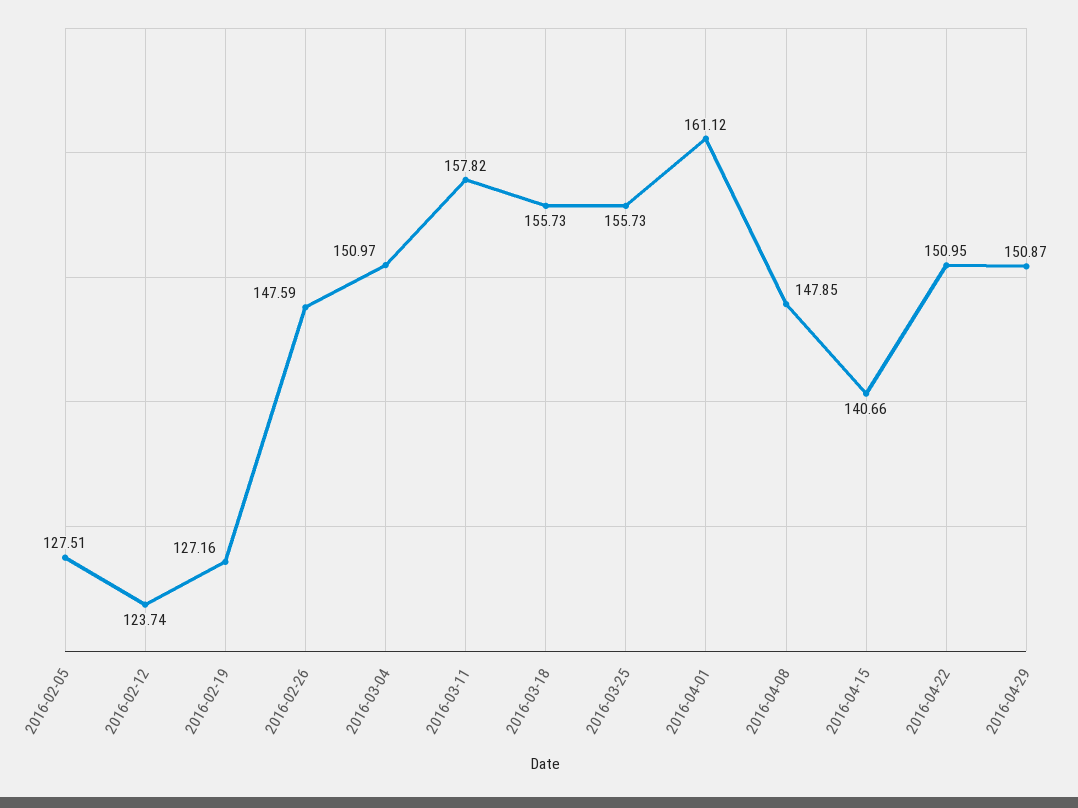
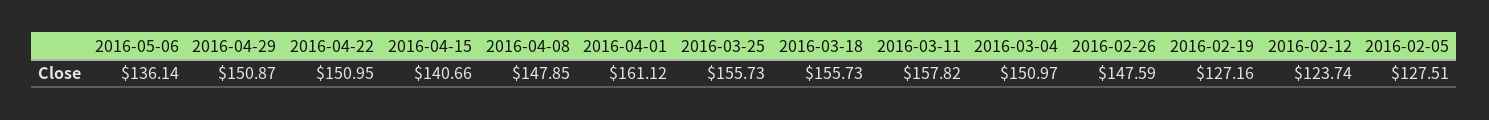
2016-05-06: none -> 136.14

